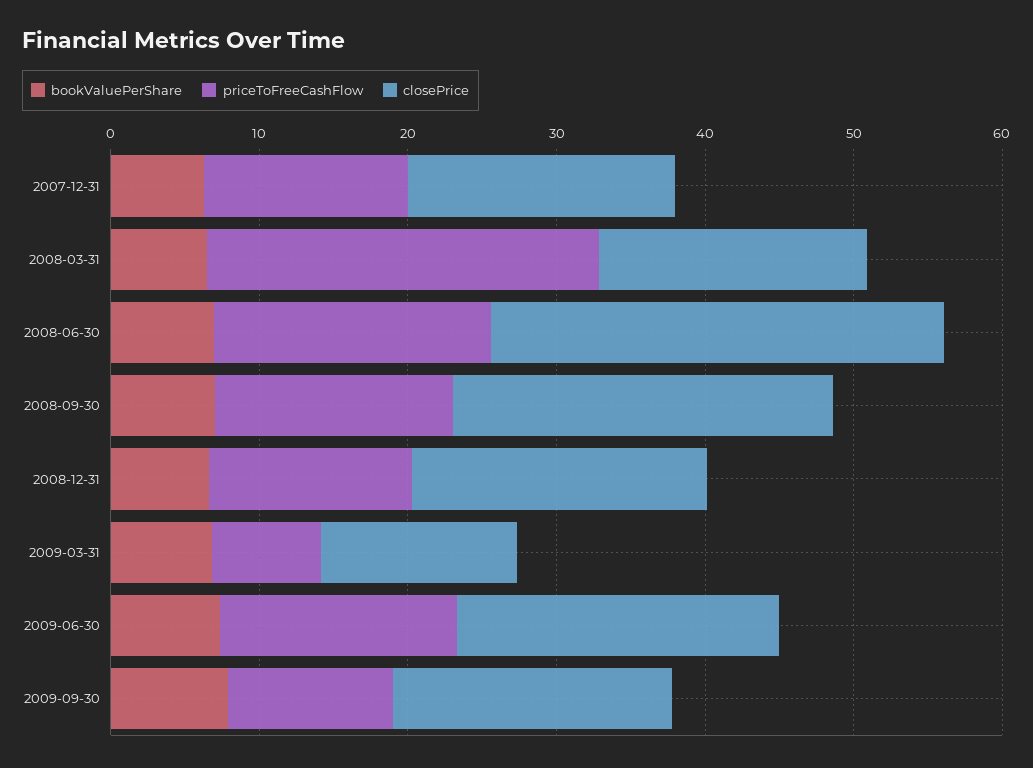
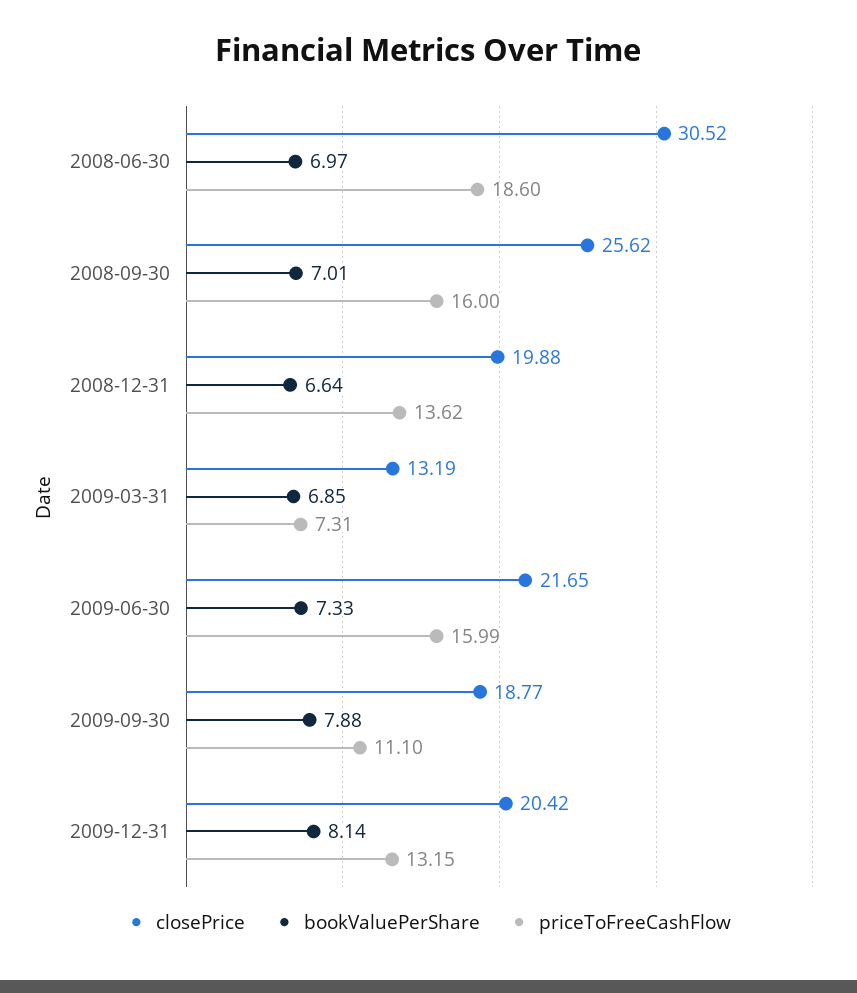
bookValuePerShare, 2007-12-31: 6 -> none
priceToFreeCashFlow, 2007-12-31: 14 -> none
closePrice, 2007-12-31: 18 -> none
bookValuePerShare, 2008-03-31: 6 -> none
priceToFreeCashFlow, 2008-03-31: 26 -> none
closePrice, 2008-03-31: 18 -> none
closePrice, 2009-12-31: none -> 20.42
bookValuePerShare, 2009-12-31: none -> 8.14
priceToFreeCashFlow, 2009-12-31: none -> 13.15

